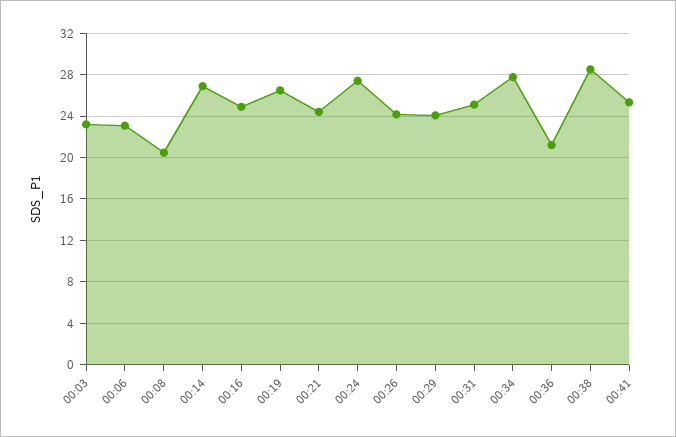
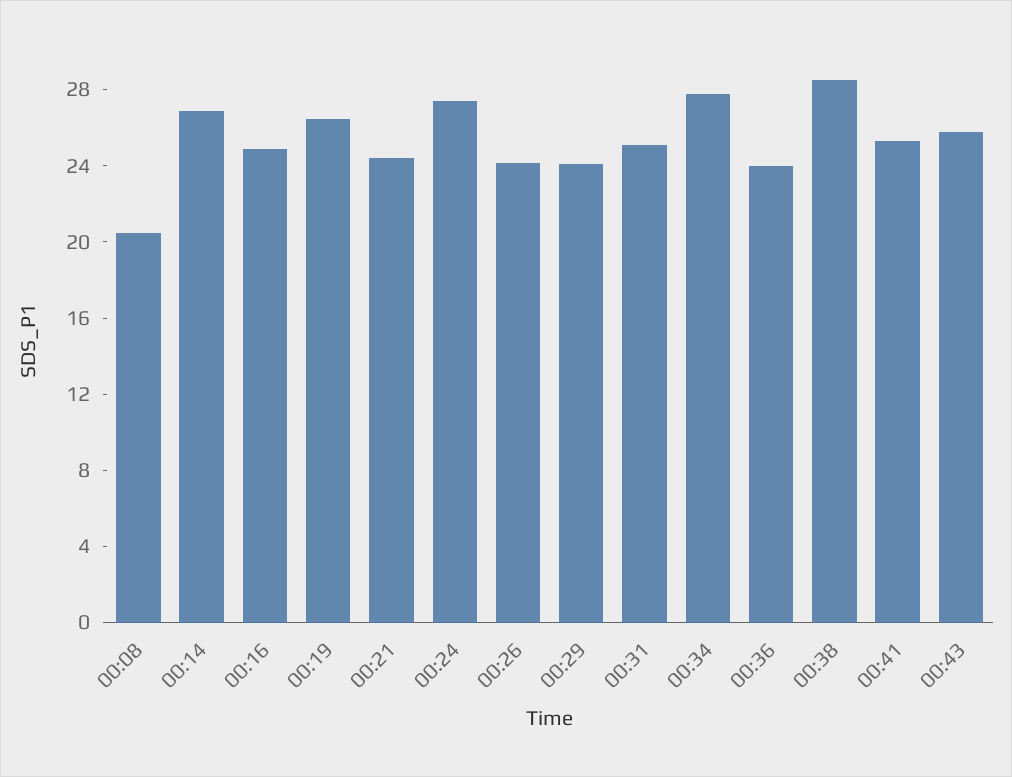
00:03: 23 -> none
00:06: 23 -> none
00:36: 21 -> 24
00:43: none -> 26

